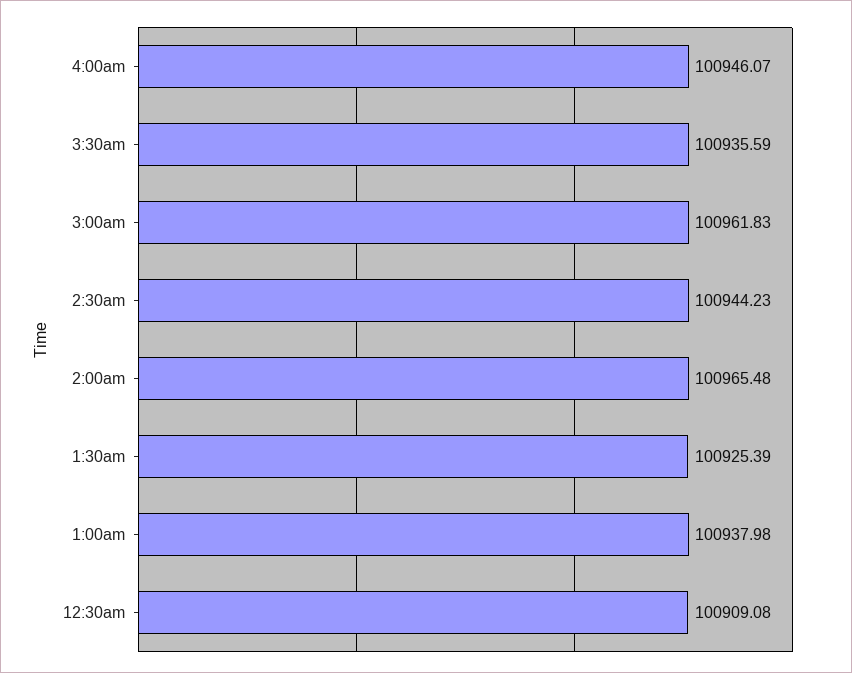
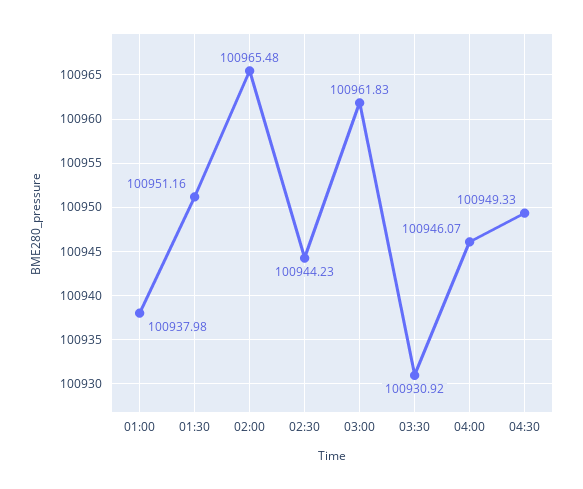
3:30am: 100935.59 -> 100930.92
1:30am: 100925.39 -> 100951.16
12:30am: 100909.08 -> none
04:30: none -> 100949.33

